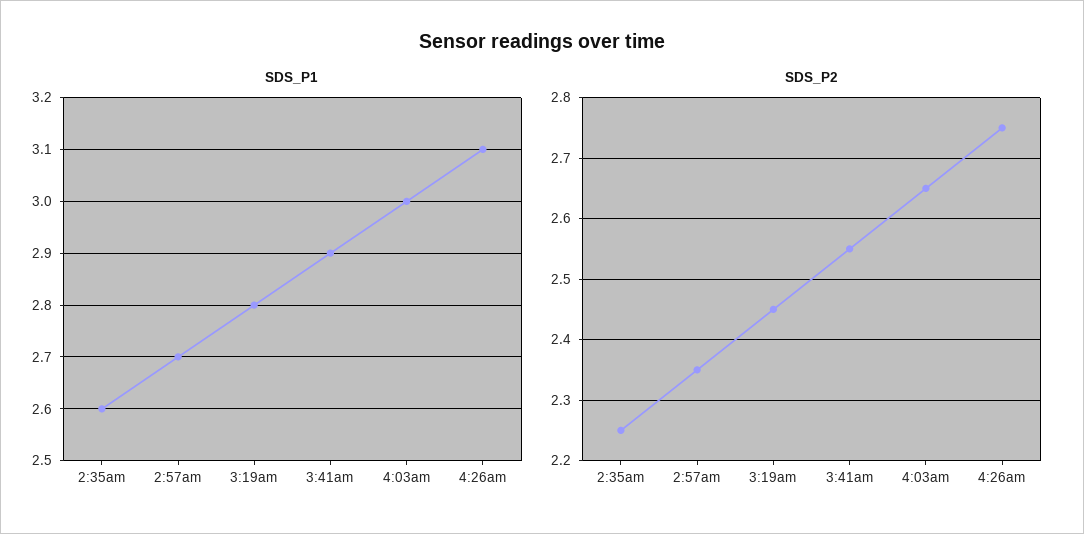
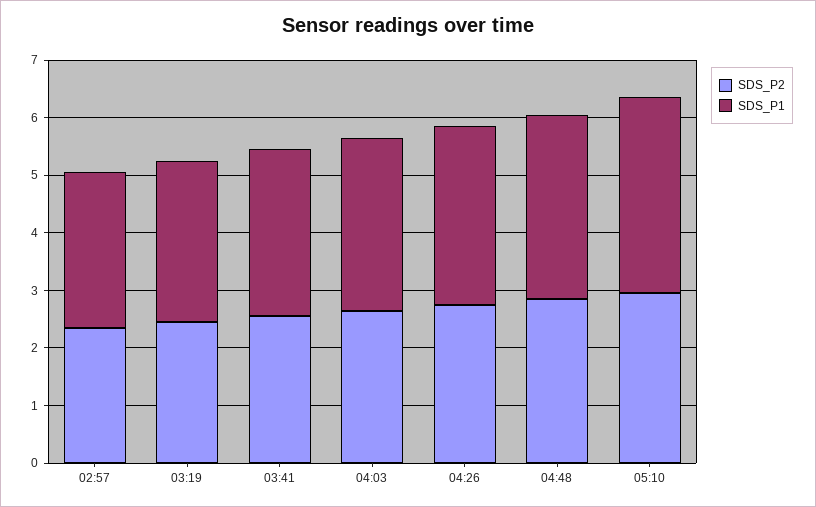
SDS_P1, 2:35am: 2.6 -> none
SDS_P2, 2:35am: 2.25 -> none
SDS_P2, 04:48: none -> 2.8
SDS_P1, 04:48: none -> 3.2
SDS_P2, 05:10: none -> 3
SDS_P1, 05:10: none -> 3.4

